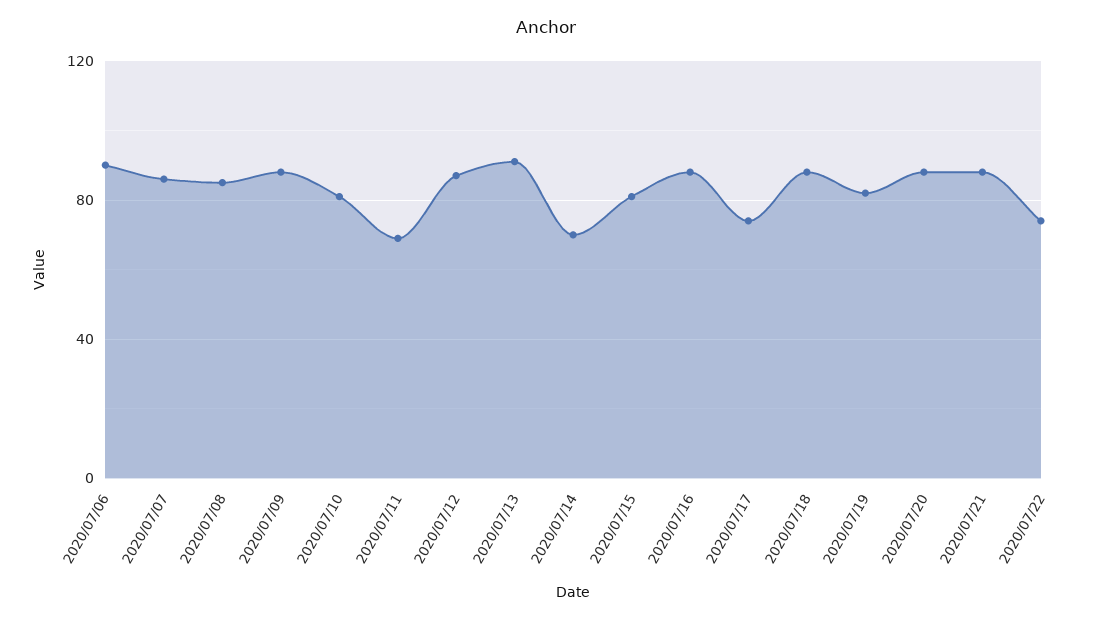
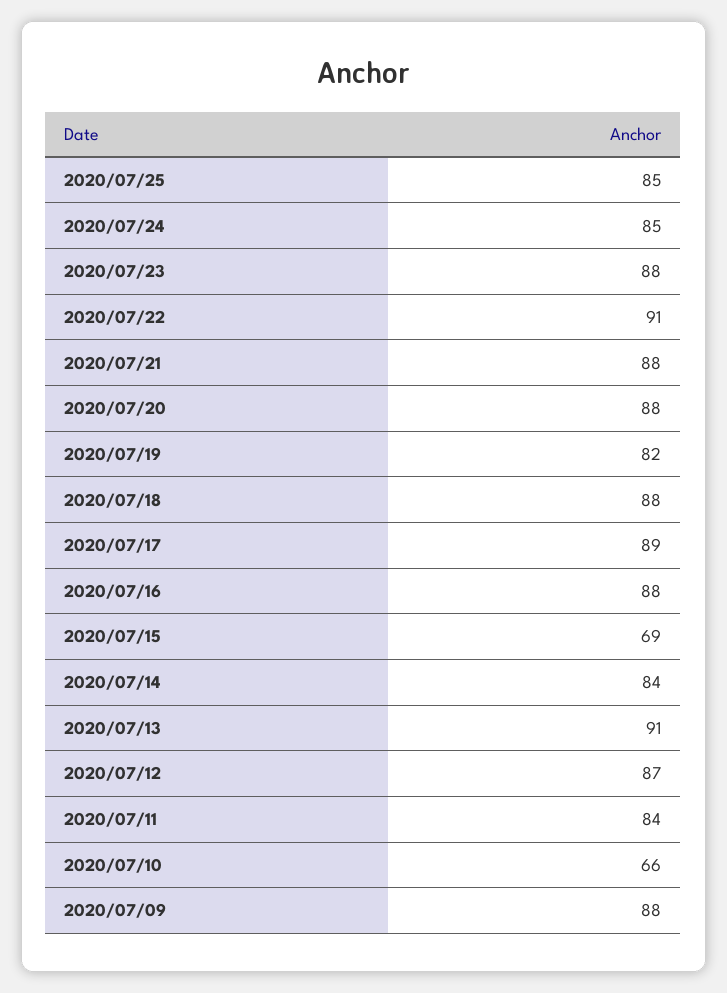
2020/07/06: 90 -> none
2020/07/07: 85 -> none
2020/07/08: 85 -> none
2020/07/10: 80 -> 66
2020/07/11: 70 -> 84
2020/07/14: 70 -> 84
2020/07/15: 80 -> 69
2020/07/17: 75 -> 89
2020/07/22: 75 -> 91
2020/07/25: none -> 85
2020/07/24: none -> 85
2020/07/23: none -> 88

